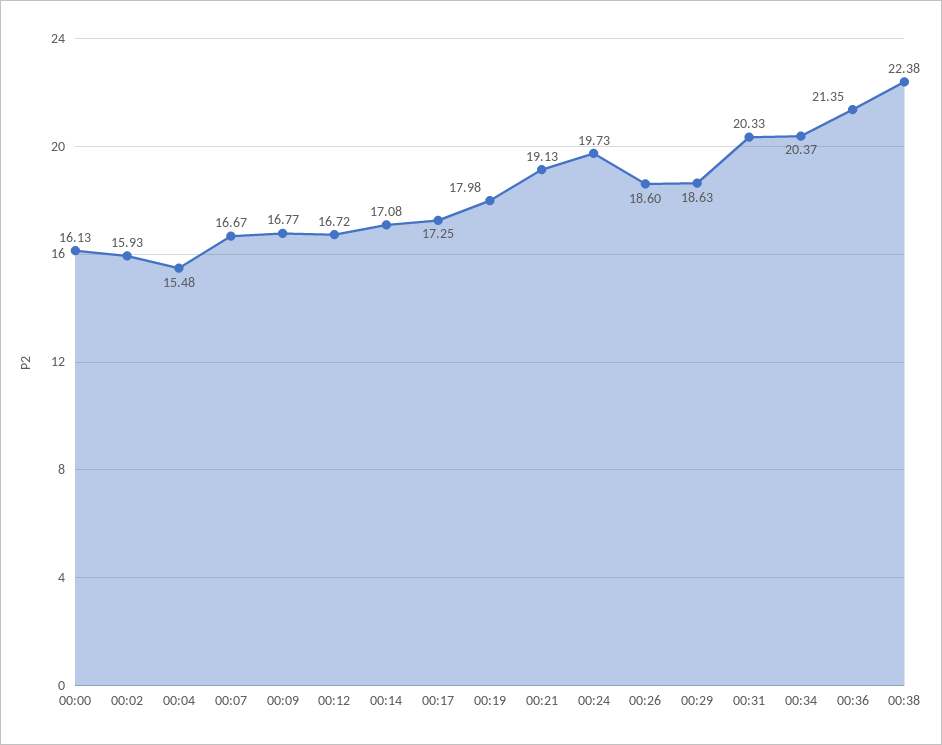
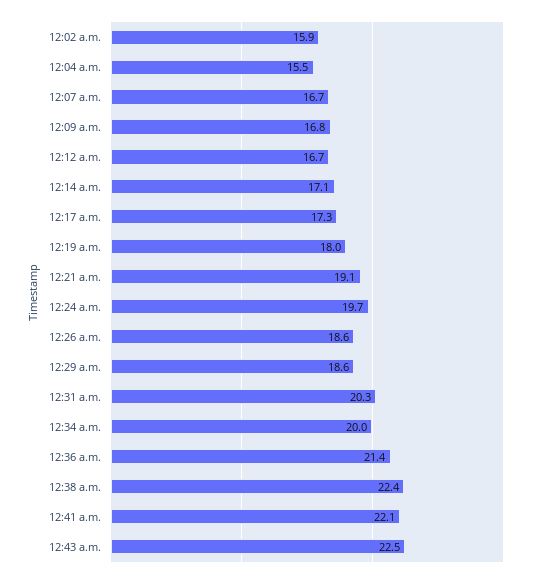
00:00: 16.13 -> none
00:34: 20.37 -> 20
12:41 a.m.: none -> 22.1
12:43 a.m.: none -> 22.5

